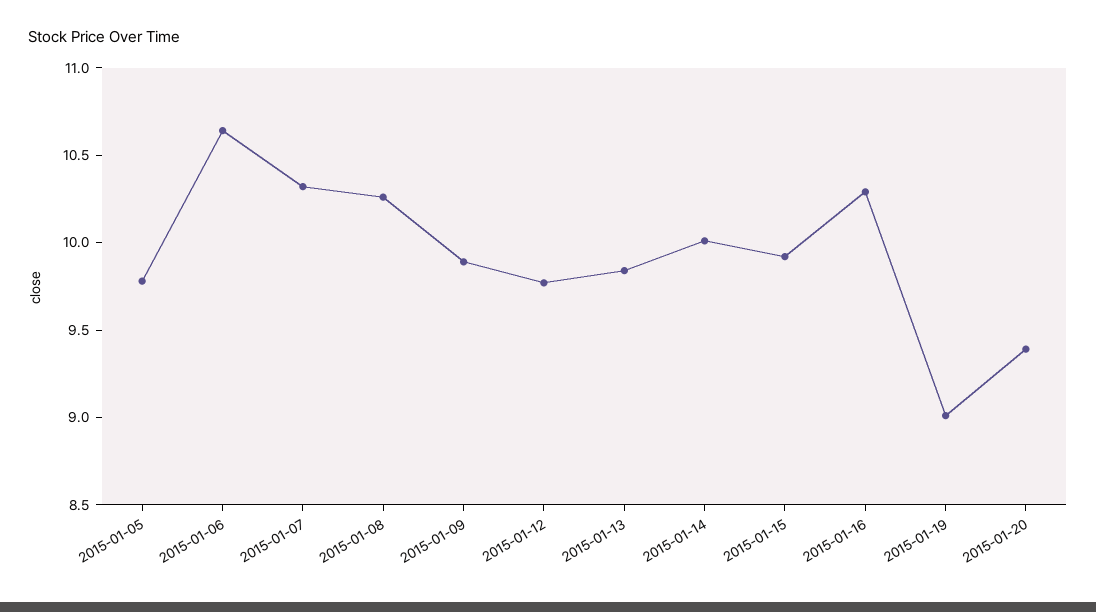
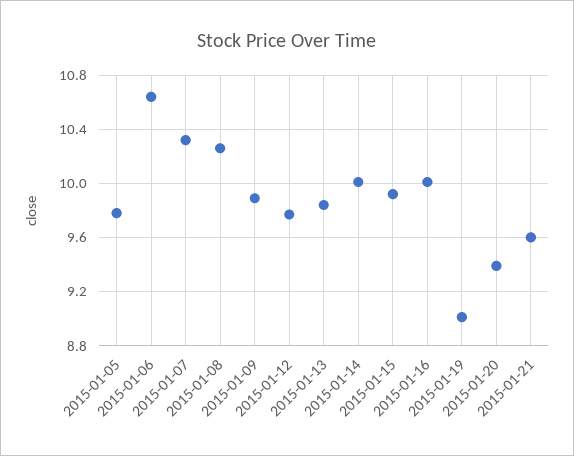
2015-01-16: 10.3 -> 10
2015-01-21: none -> 9.6

